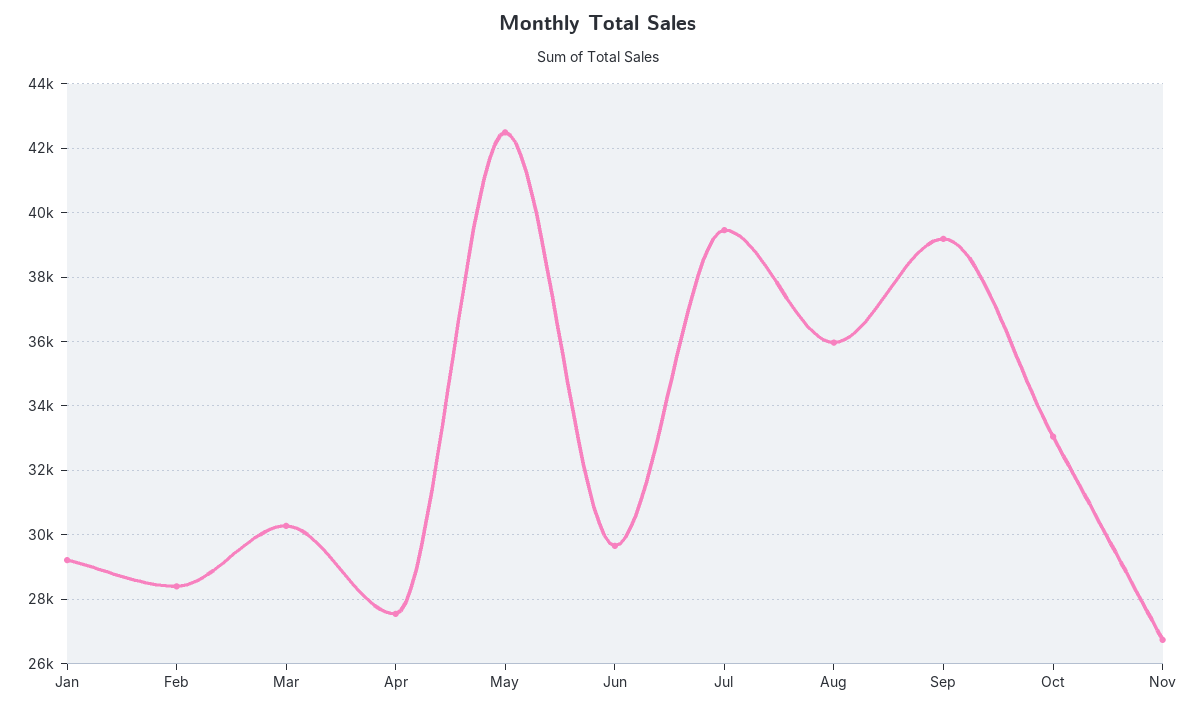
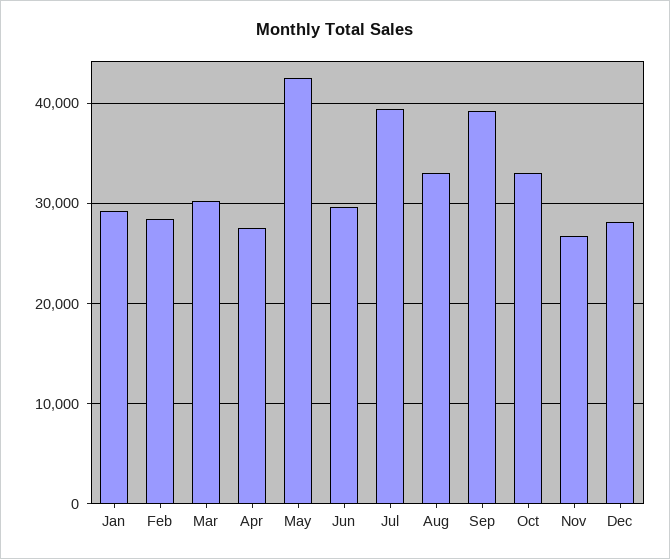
Aug: 36000 -> 33000
Dec: none -> 28000

